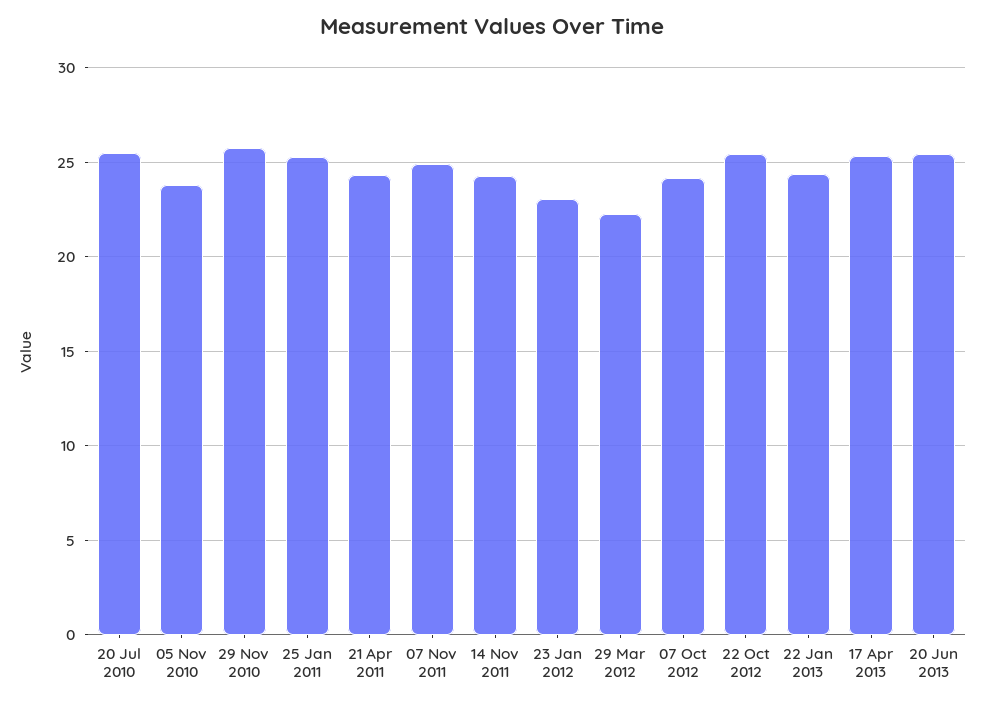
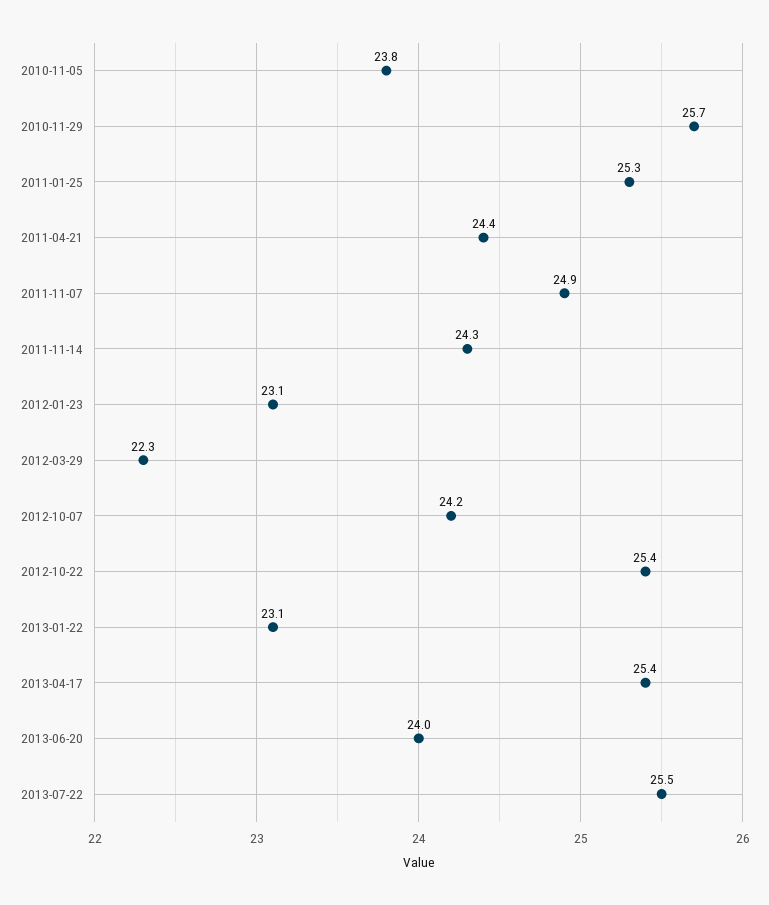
20 Jul 2010: 25.5 -> none
22 Jan 2013: 24.5 -> 23.1
20 Jun 2013: 25.5 -> 24
2013-07-22: none -> 25.5

